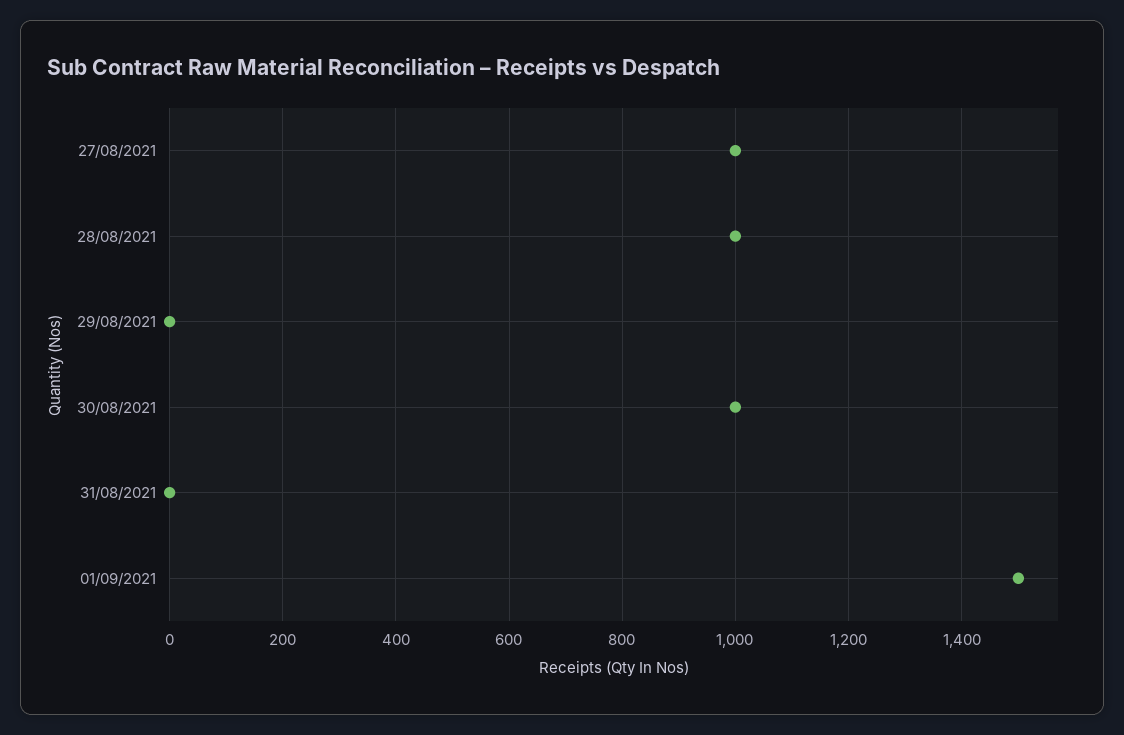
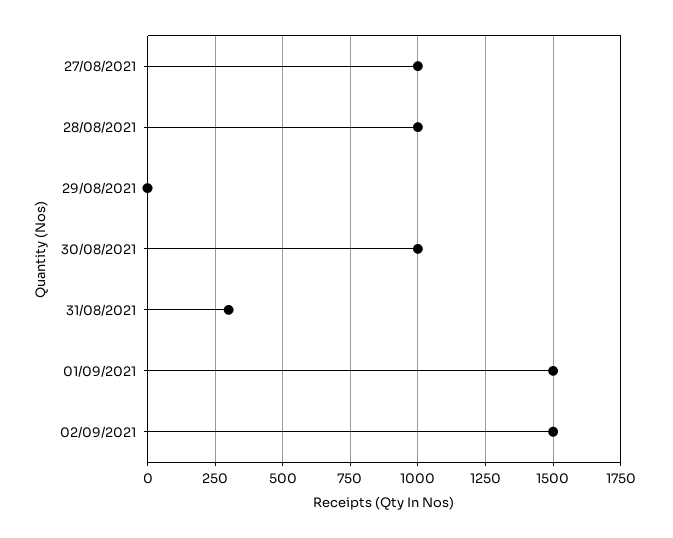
31/08/2021: 0 -> 300
02/09/2021: none -> 1500

